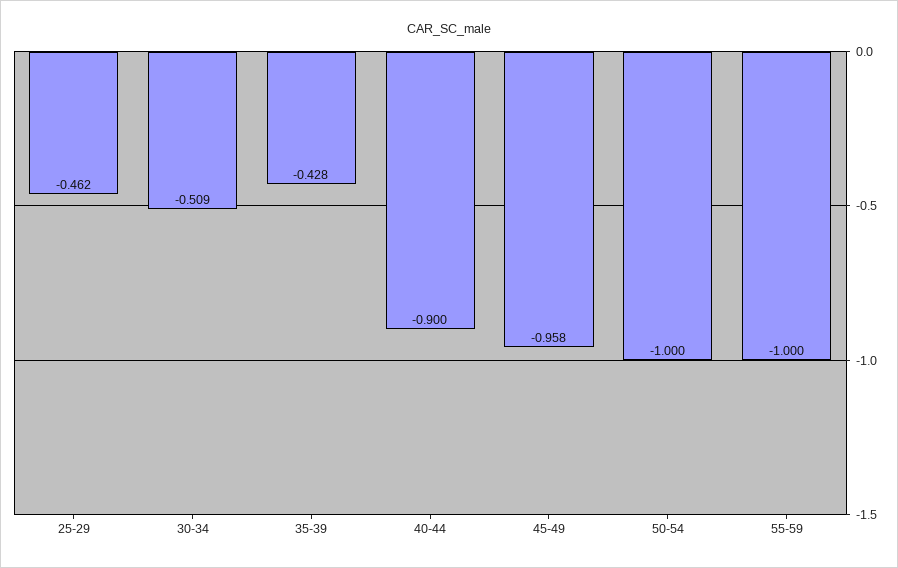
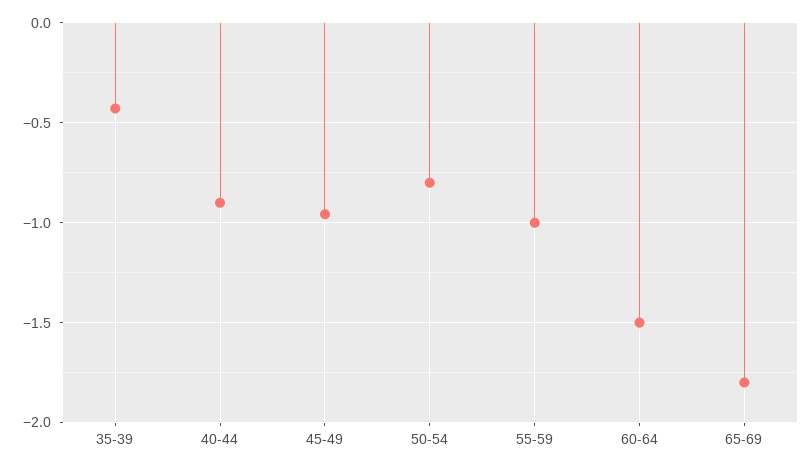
25-29: -0.462 -> none
30-34: -0.509 -> none
50-54: -1 -> -0.8
60-64: none -> -1.5
65-69: none -> -1.8

